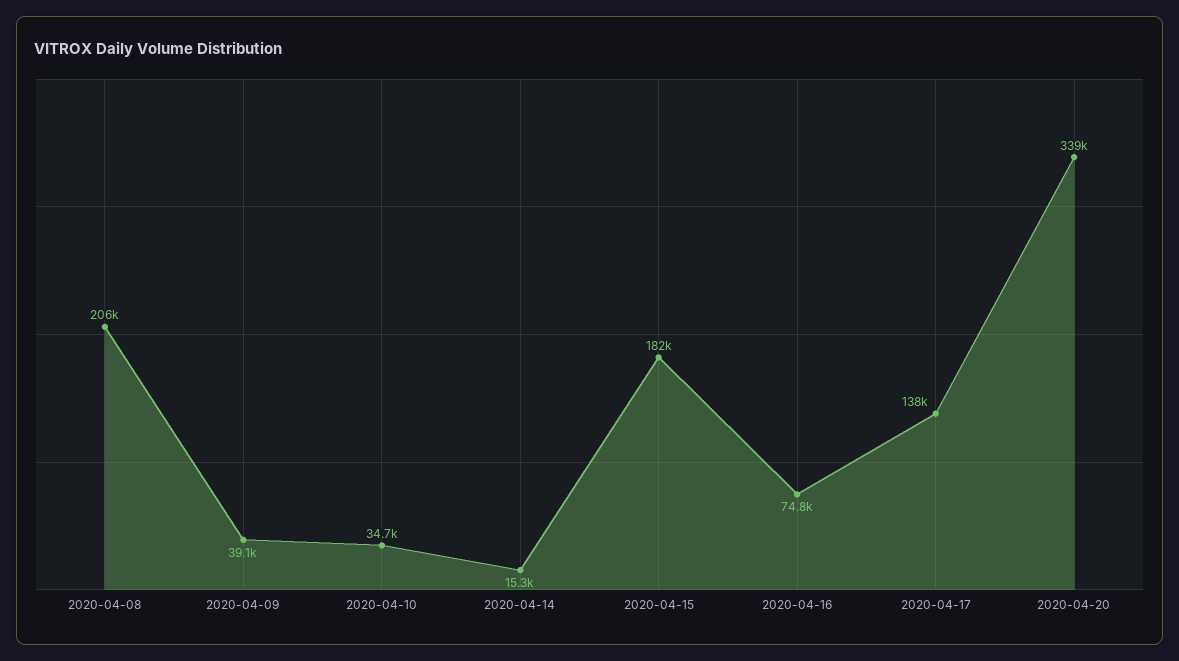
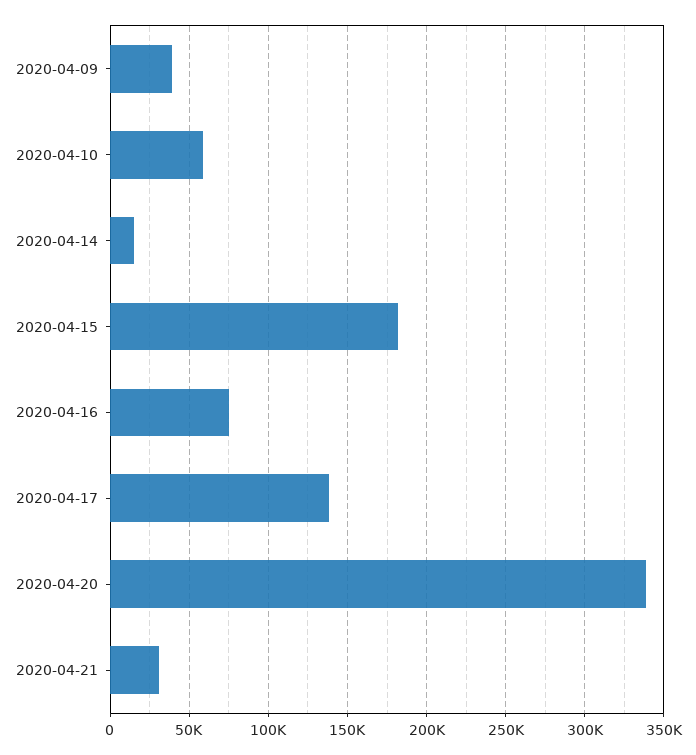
2020-04-08: 206000 -> none
2020-04-10: 34700 -> 60000
2020-04-21: none -> 30000

